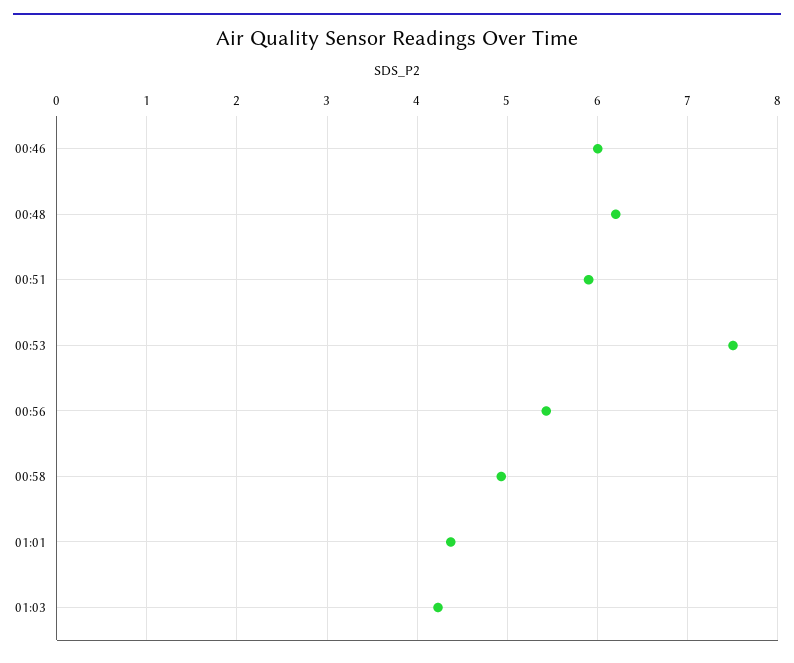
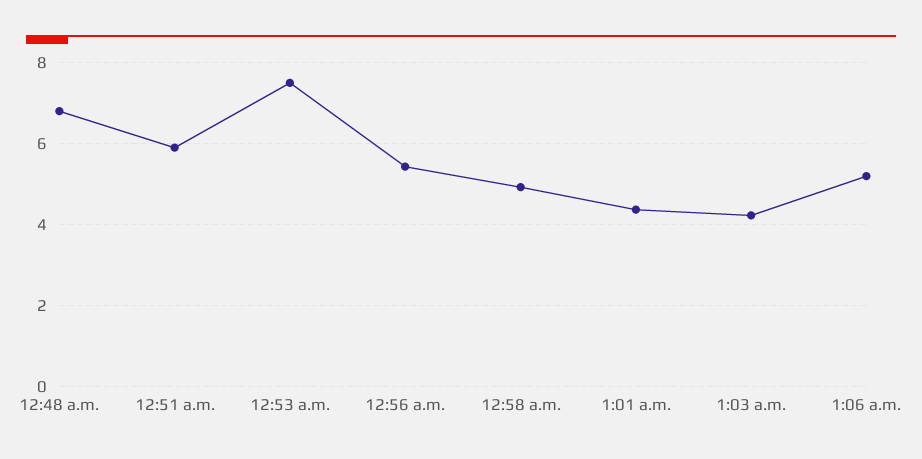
00:46: 6 -> none
00:48: 6.2 -> 6.8
1:06 a.m.: none -> 5.2

